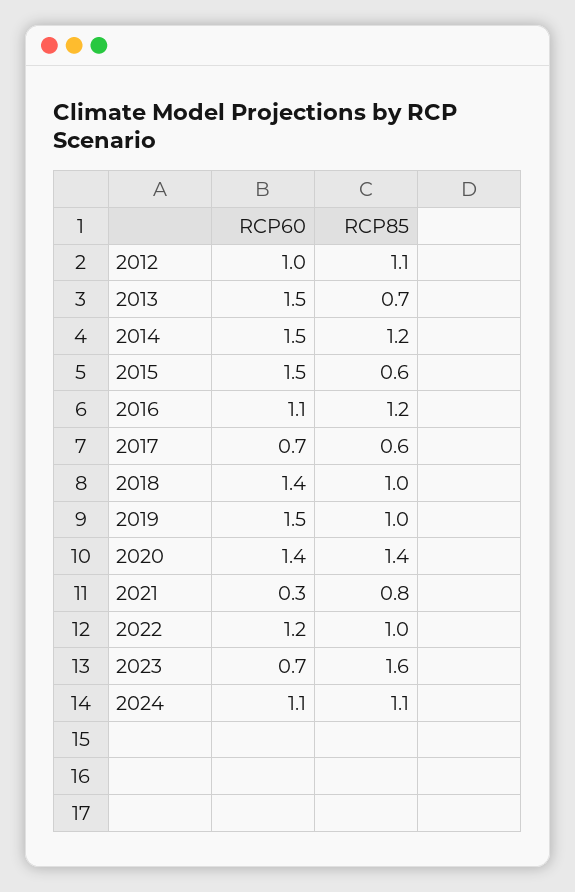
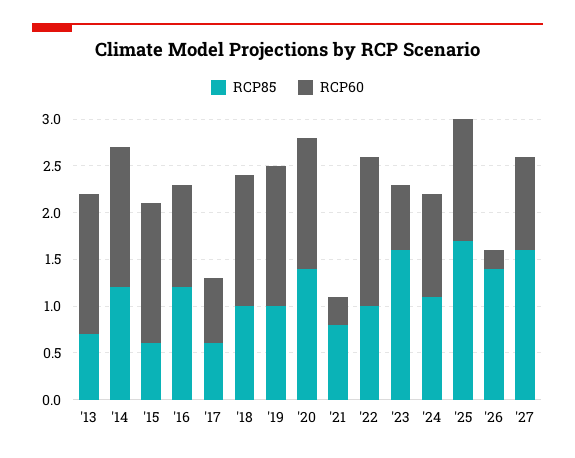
RCP60, 2012: 1 -> none
RCP85, 2012: 1.1 -> none
RCP60, 2022: 1.2 -> 1.6
RCP85, '25: none -> 1.7
RCP60, '25: none -> 1.3
RCP85, '26: none -> 1.4
RCP60, '26: none -> 0.2
RCP85, '27: none -> 1.6
RCP60, '27: none -> 1

